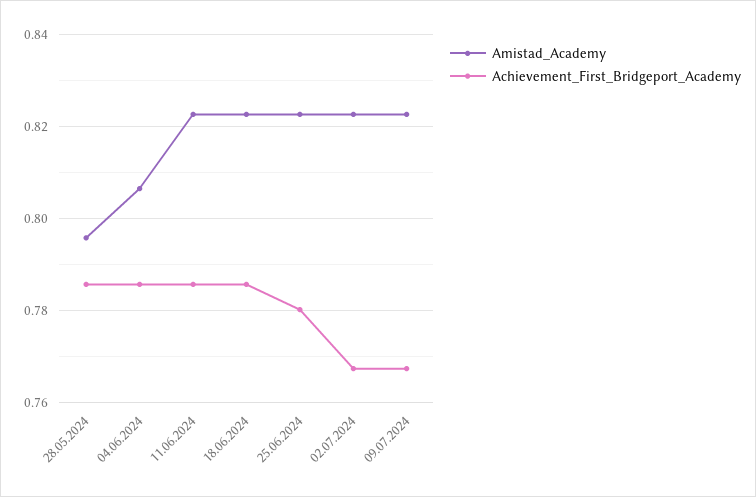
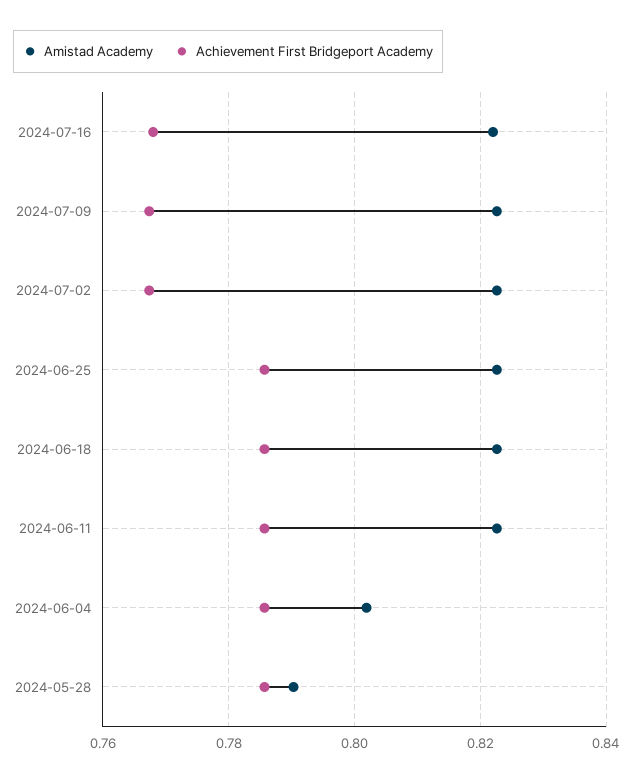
Amistad_Academy, 28.05.2024: 0.796 -> 0.79
Amistad_Academy, 04.06.2024: 0.806 -> 0.802
Achievement_First_Bridgeport_Academy, 25.06.2024: 0.78 -> 0.786
Amistad_Academy, 2024-07-16: none -> 0.822
Achievement_First_Bridgeport_Academy, 2024-07-16: none -> 0.768

